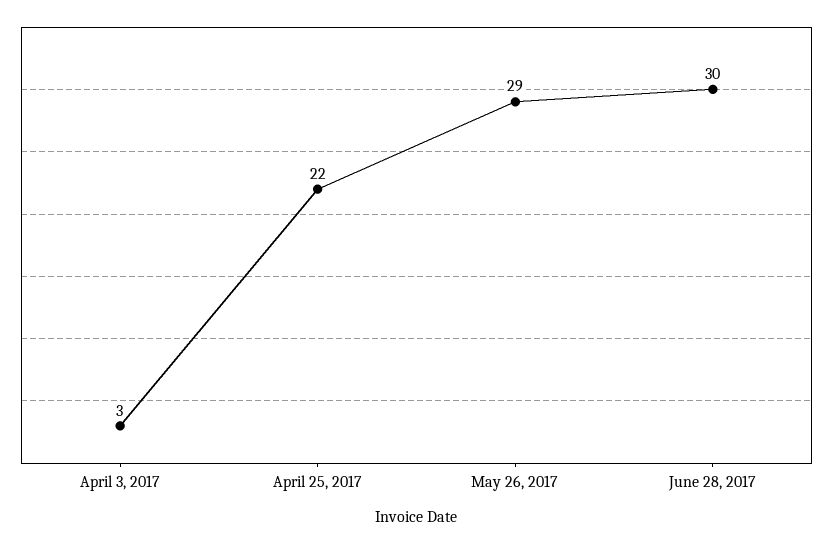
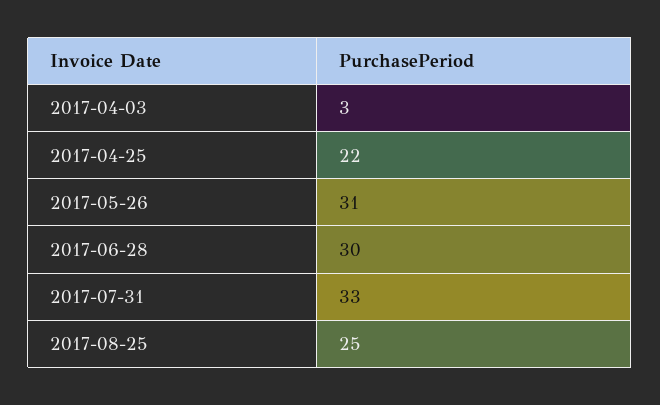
May 26, 2017: 29 -> 31
2017-07-31: none -> 33
2017-08-25: none -> 25

